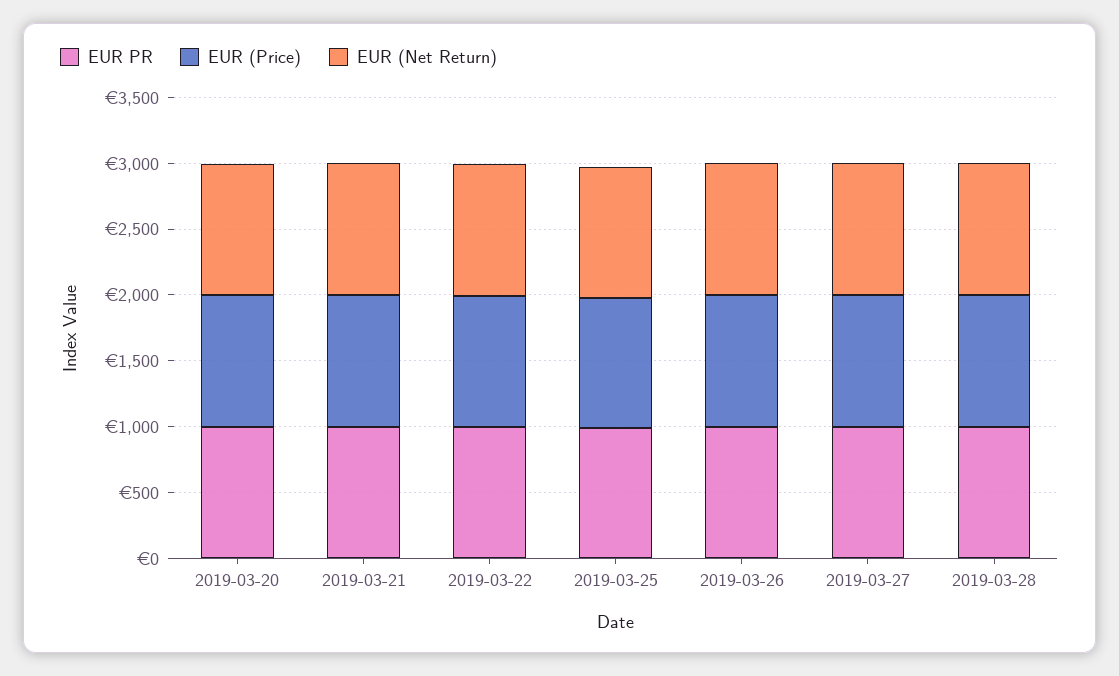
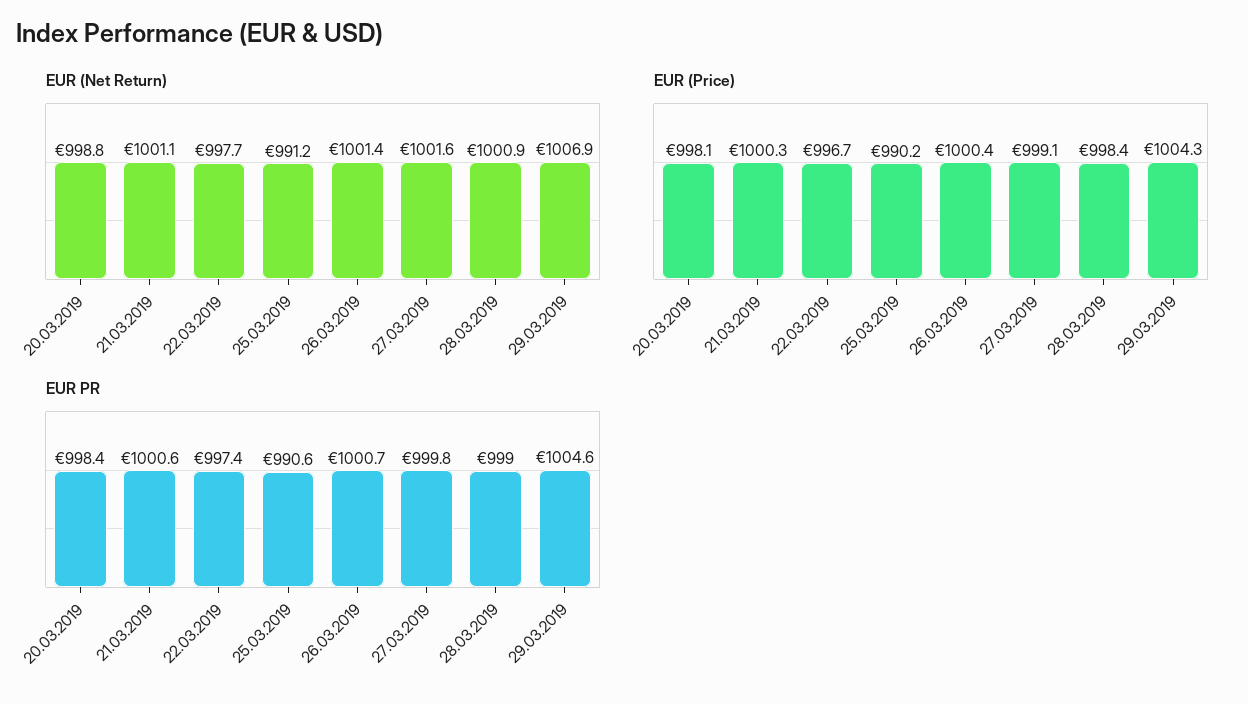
EUR (Net Return), 29.03.2019: none -> 1006.9
EUR (Price), 29.03.2019: none -> 1004.3
EUR PR, 29.03.2019: none -> 1004.6

